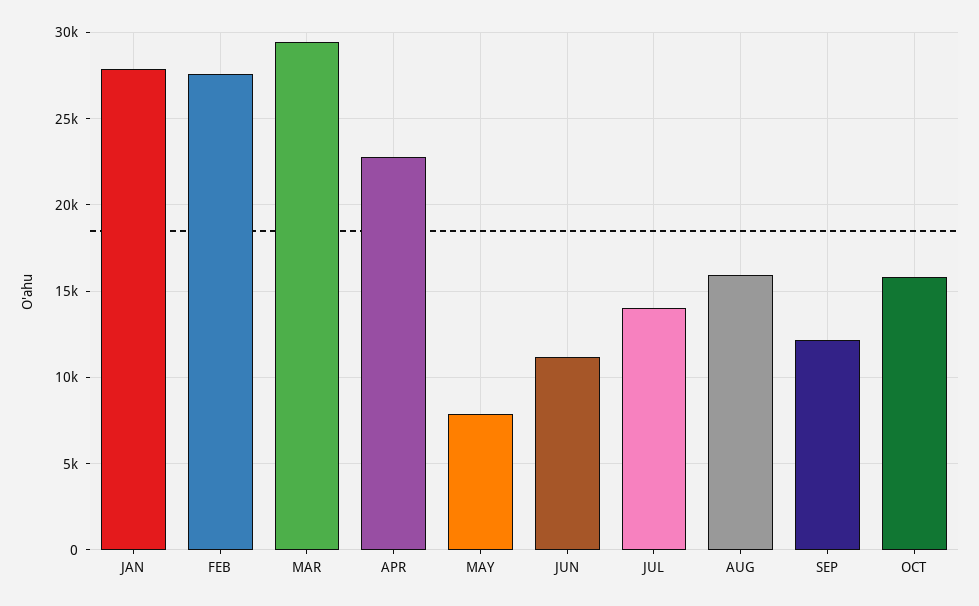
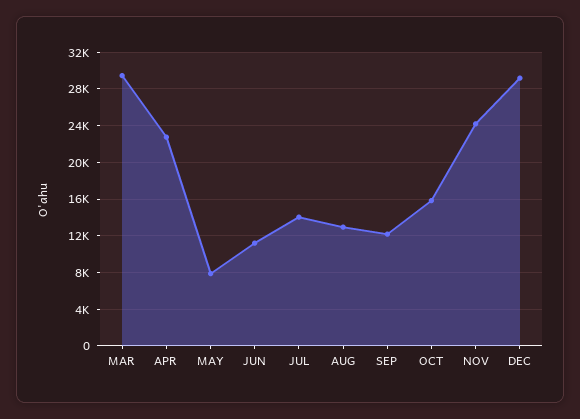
JAN: 28000 -> none
FEB: 27500 -> none
AUG: 16000 -> 13000
NOV: none -> 24000
DEC: none -> 29000

